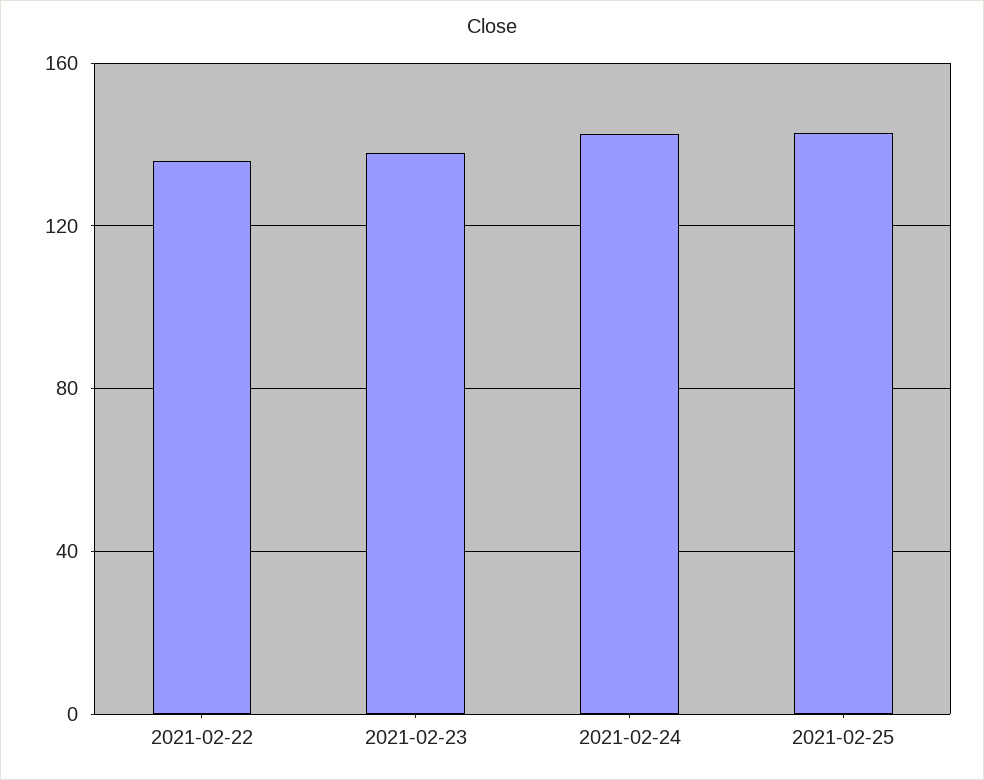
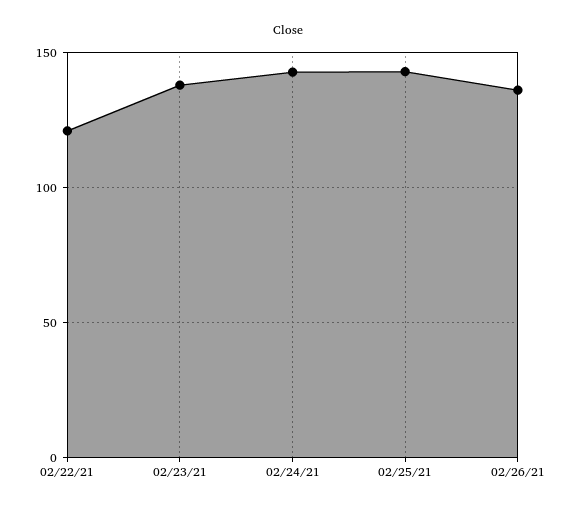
2021-02-22: 135 -> 120
02/26/21: none -> 135

